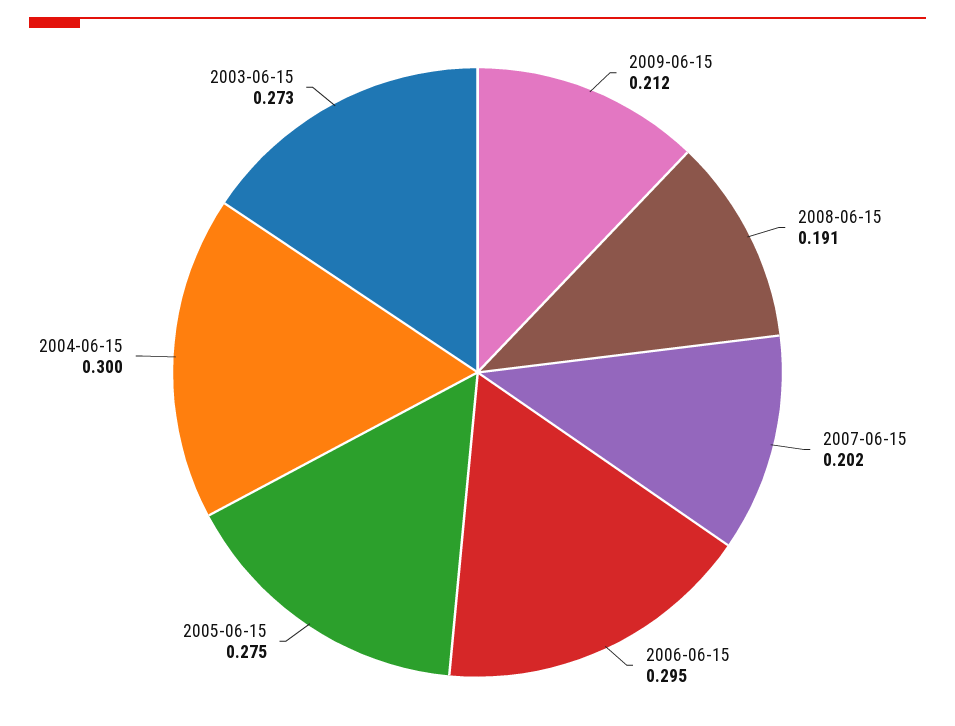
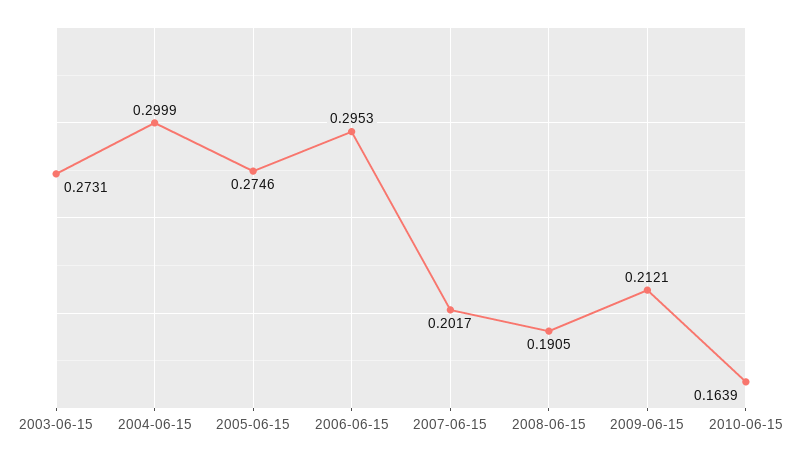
2010-06-15: none -> 0.1639

